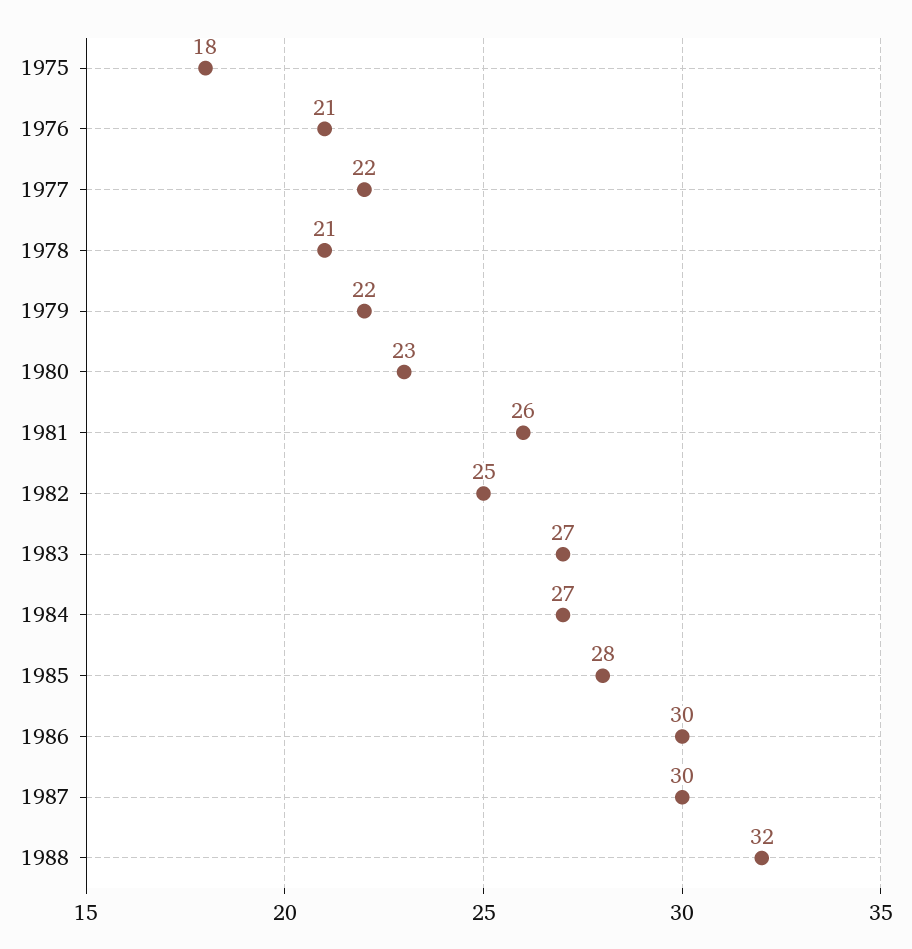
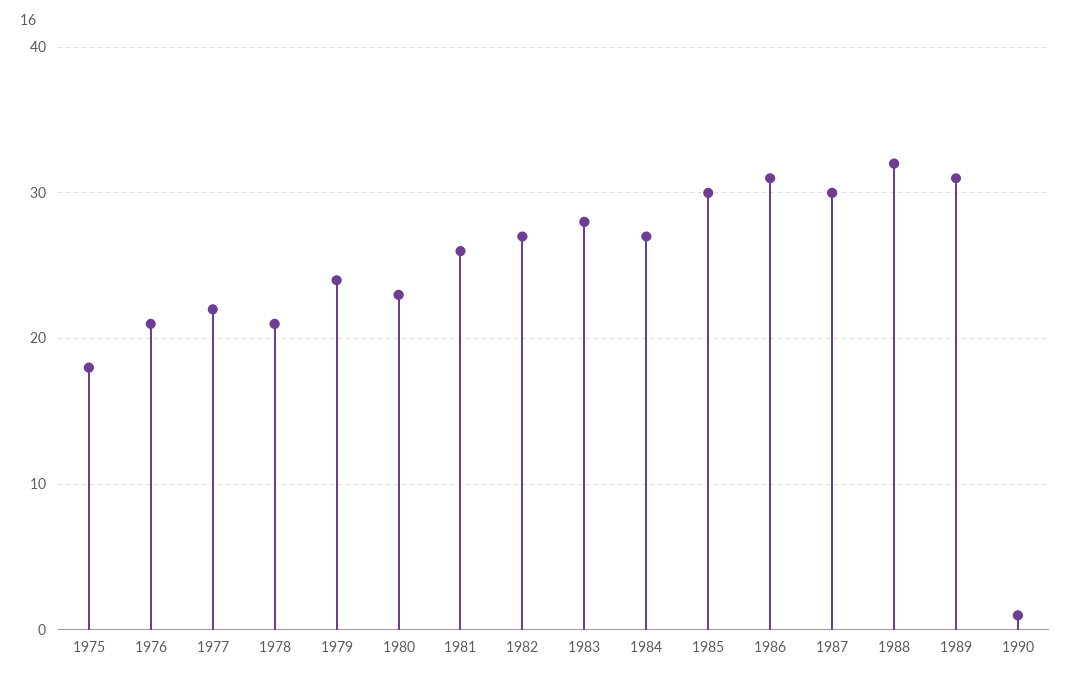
1979: 22 -> 24
1982: 25 -> 27
1983: 27 -> 28
1985: 28 -> 30
1986: 30 -> 31
1989: none -> 31
1990: none -> 1

